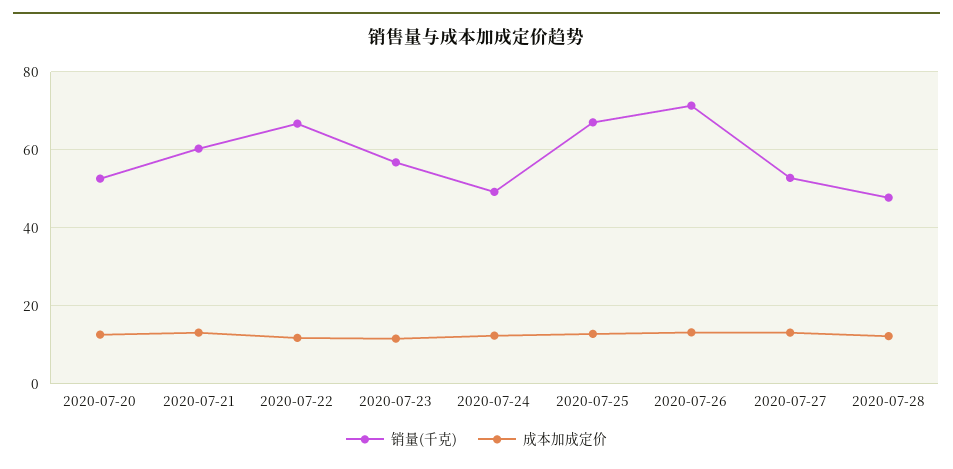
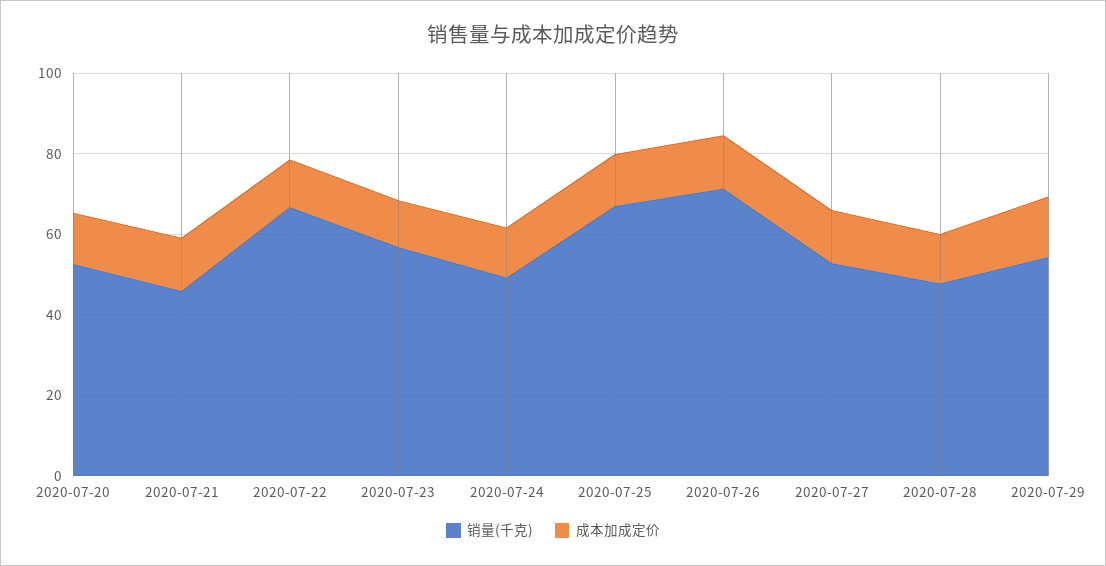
销量(千克), 2020-07-21: 60 -> 45
销量(千克), 2020-07-29: none -> 55
成本加成定价, 2020-07-29: none -> 15

